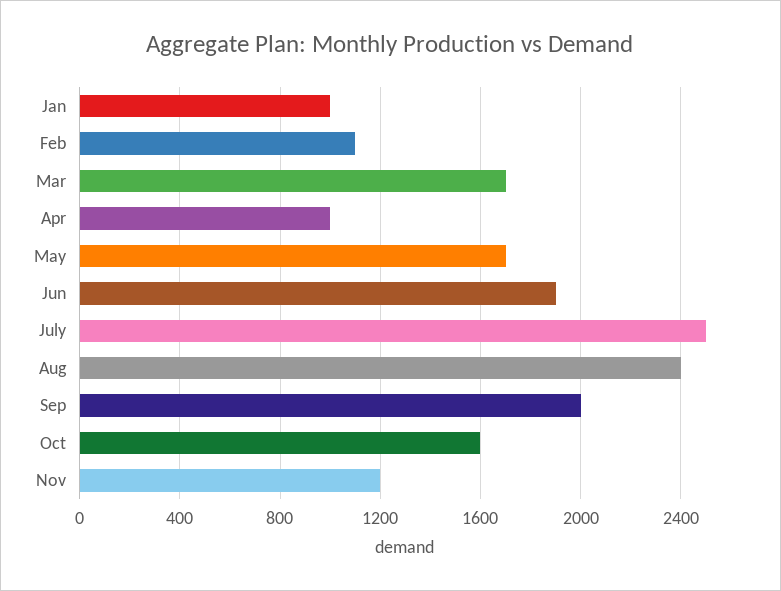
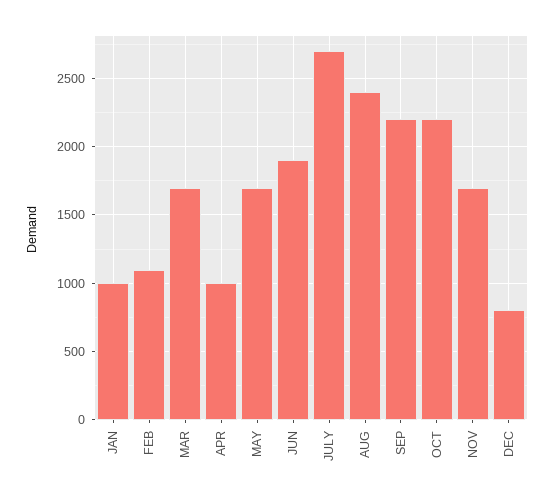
July: 2500 -> 2700
Sep: 2000 -> 2200
Oct: 1600 -> 2200
Nov: 1200 -> 1700
DEC: none -> 800

